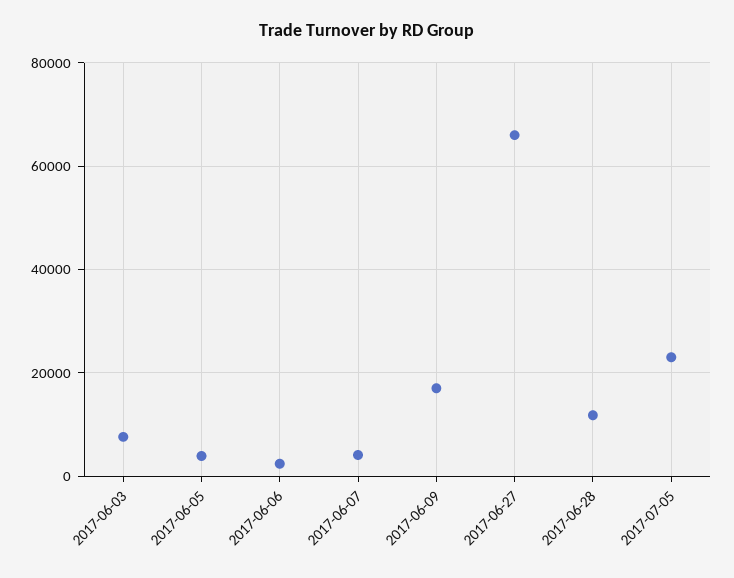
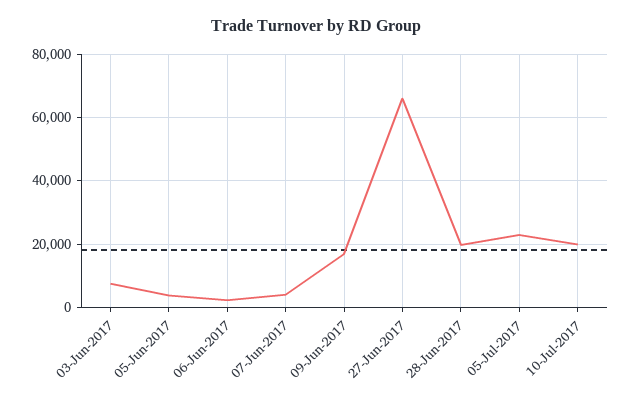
2017-06-28: 12000 -> 20000
10-Jul-2017: none -> 20000

